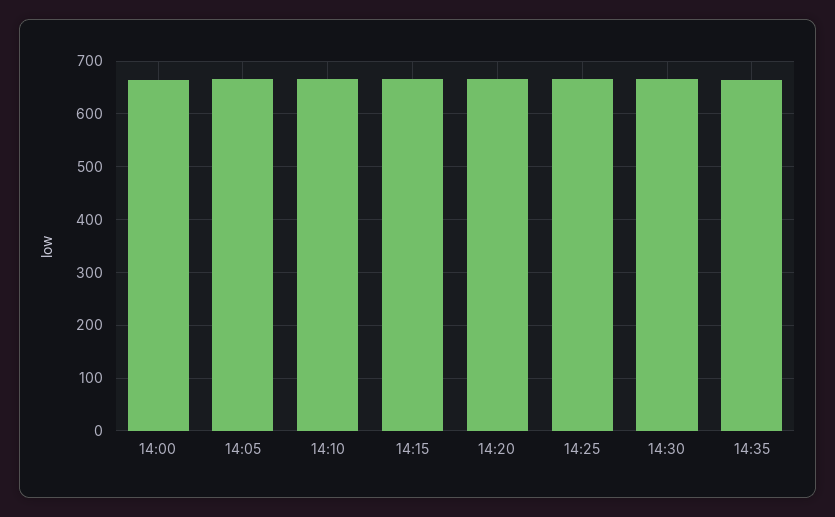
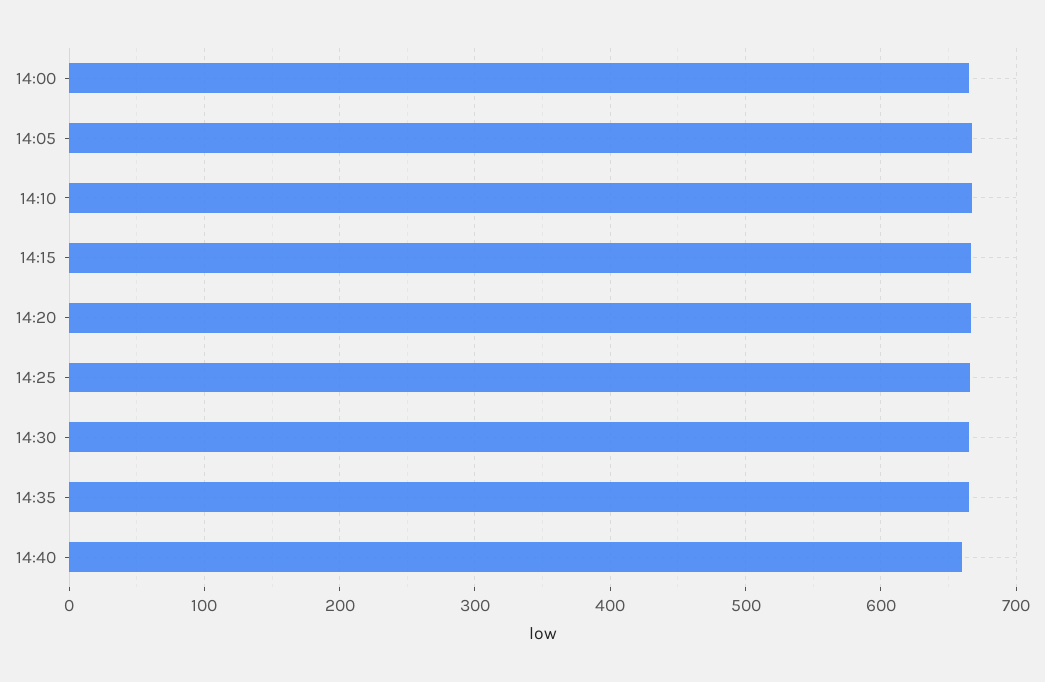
14:40: none -> 660

